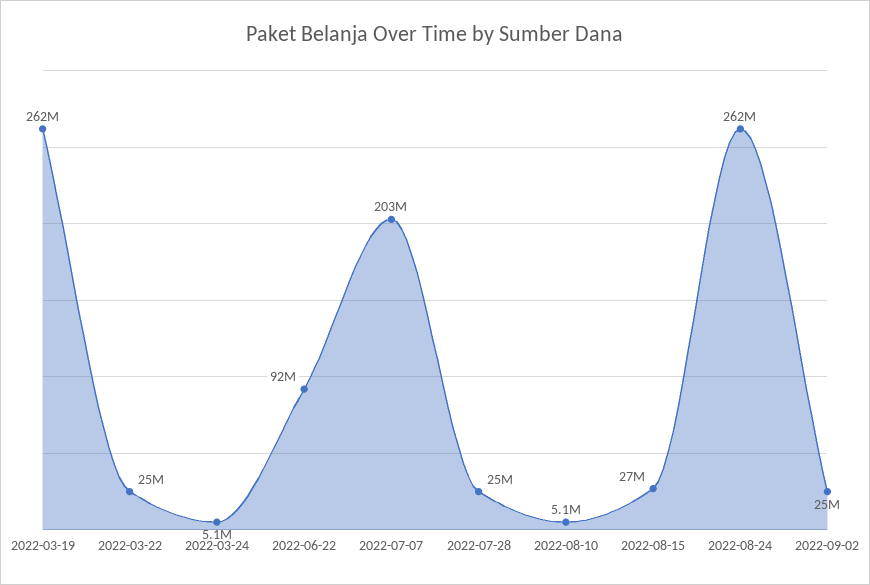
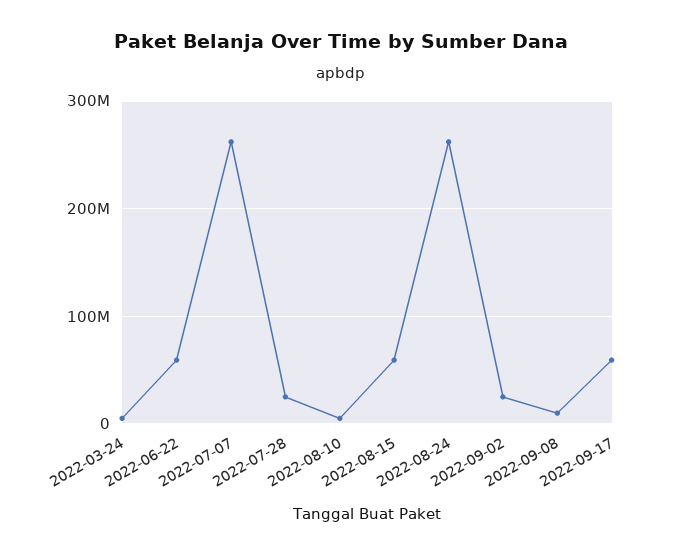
2022-03-19: 262000000 -> none
2022-03-22: 25000000 -> none
2022-06-22: 92000000 -> 60000000
2022-07-07: 203000000 -> 260000000
2022-08-15: 27000000 -> 60000000
2022-09-08: none -> 10000000
2022-09-17: none -> 60000000

